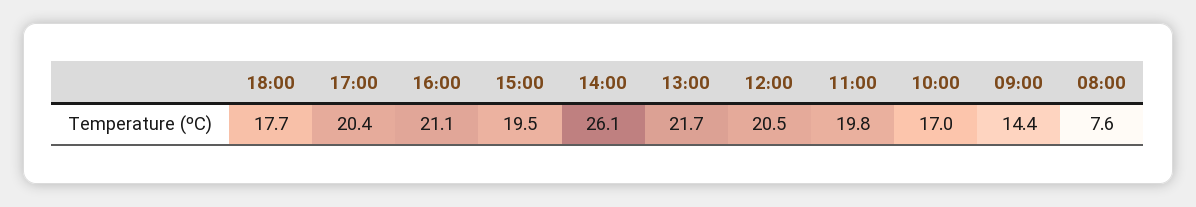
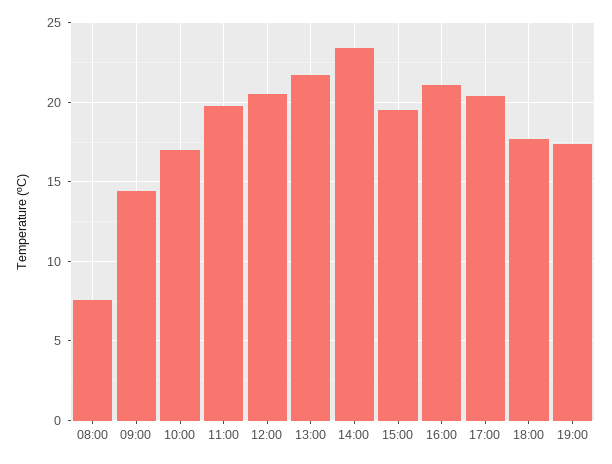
14:00: 26.1 -> 23.5
19:00: none -> 17.5

